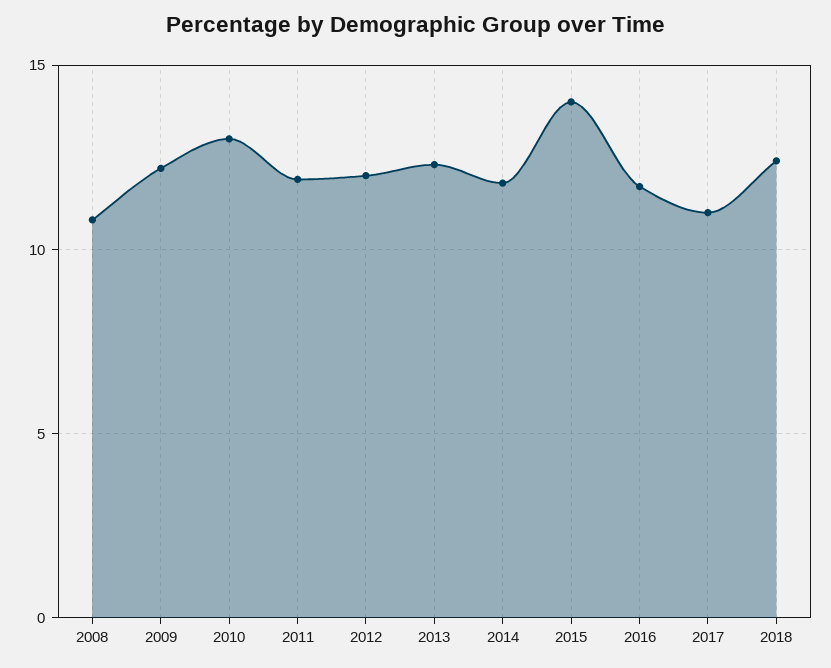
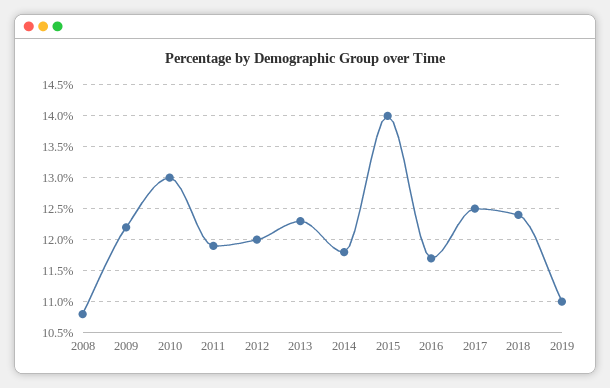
2017: 11 -> 12.5
2019: none -> 11

